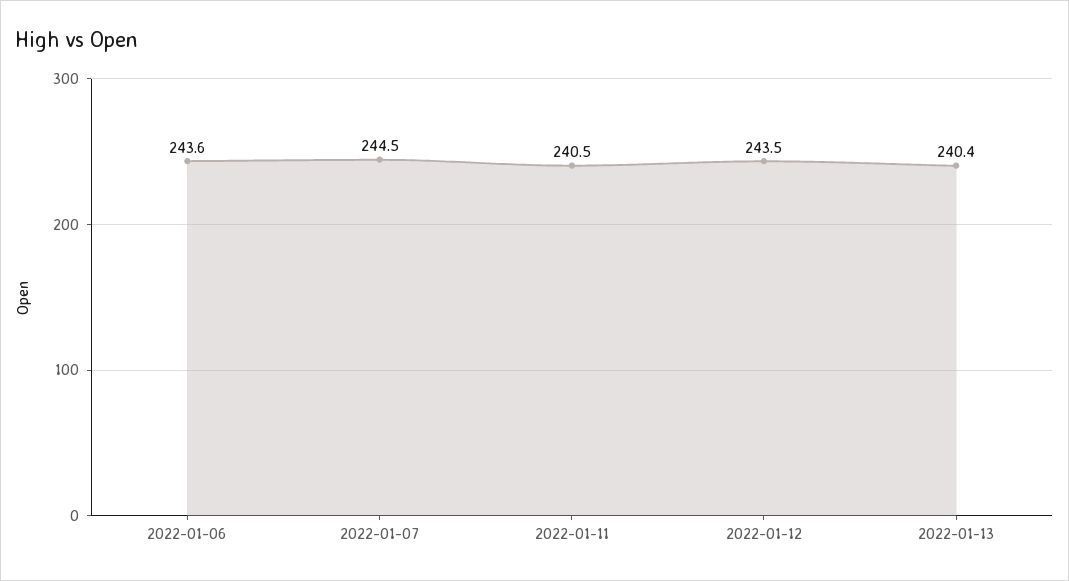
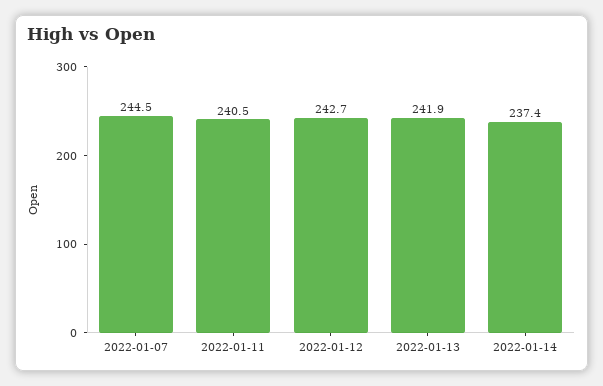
2022-01-06: 243.6 -> none
2022-01-12: 243.5 -> 242.7
2022-01-13: 240.4 -> 241.9
2022-01-14: none -> 237.4

